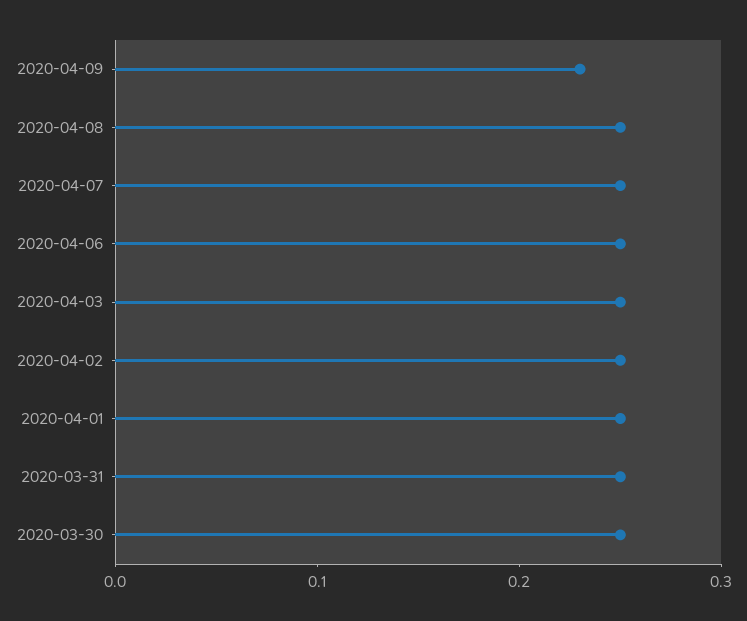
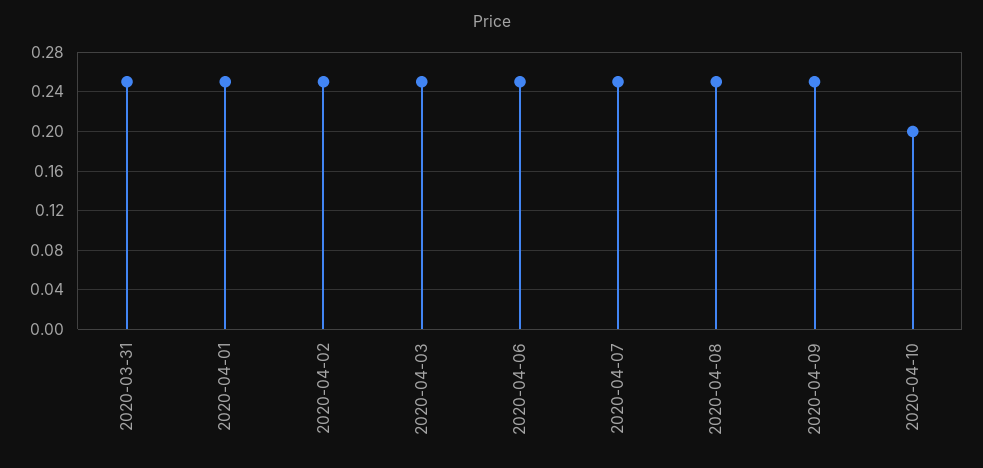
2020-04-09: 0.23 -> 0.25
2020-03-30: 0.25 -> none
2020-04-10: none -> 0.2

